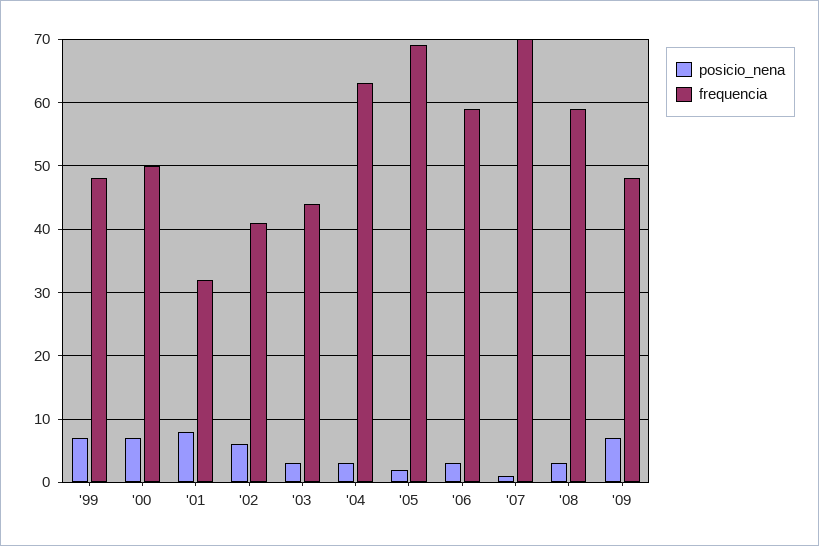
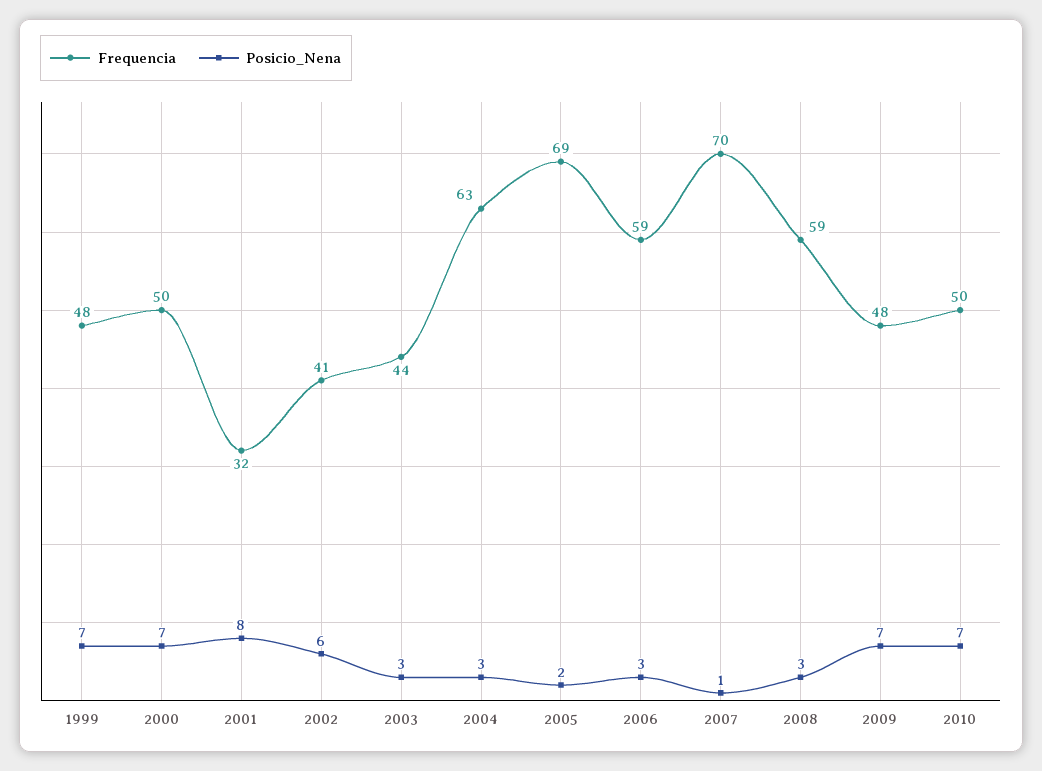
frequencia, 2010: none -> 50
posicio_nena, 2010: none -> 7

